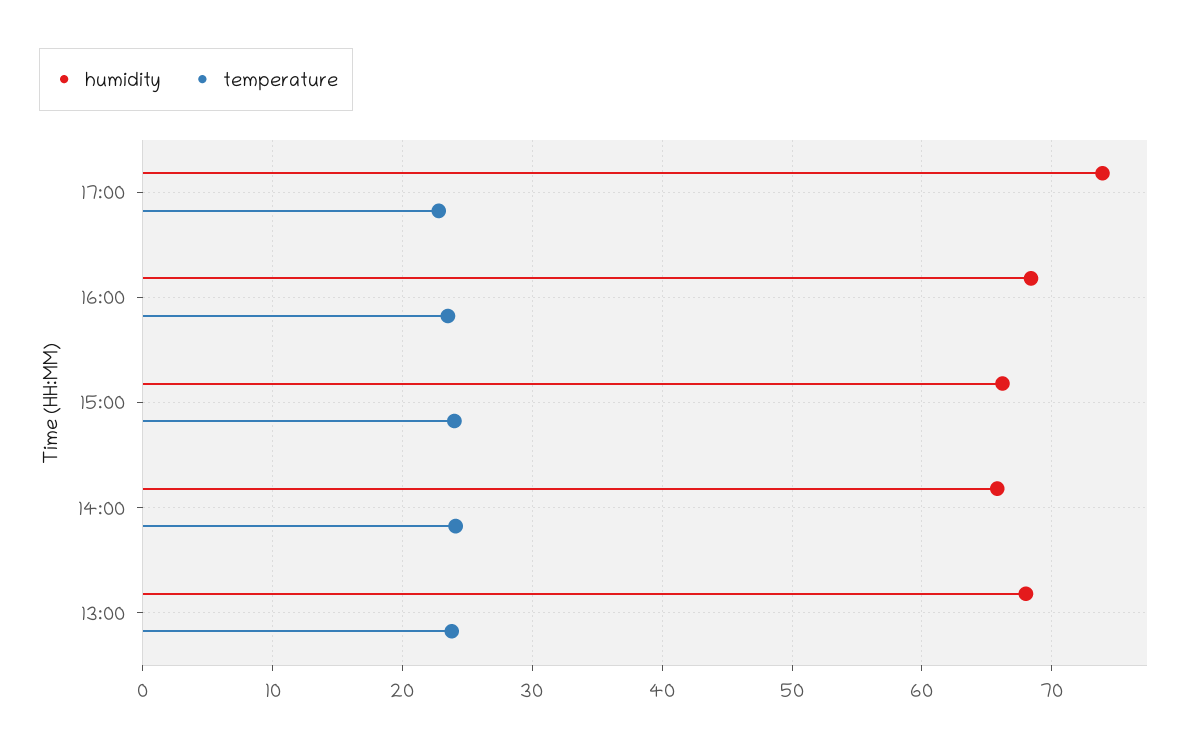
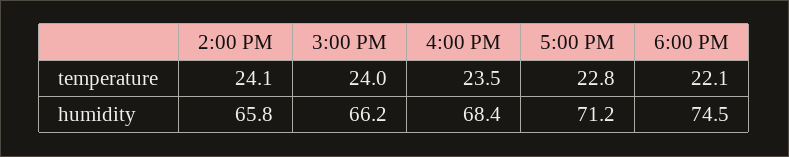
humidity, 17:00: 74 -> 71.2
humidity, 13:00: 68 -> none
temperature, 13:00: 24 -> none
temperature, 6:00 PM: none -> 22.1
humidity, 6:00 PM: none -> 74.5

